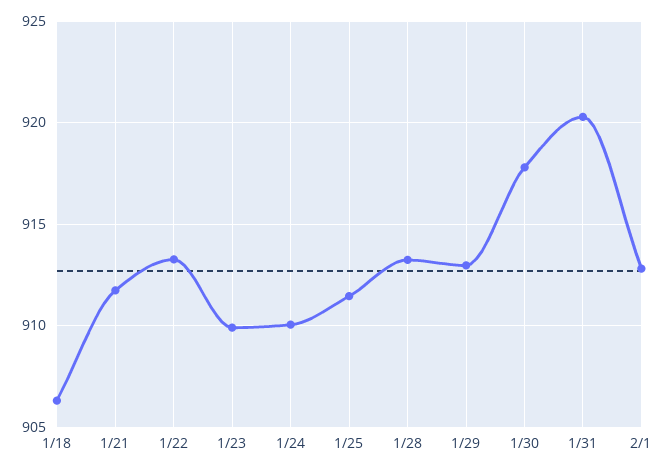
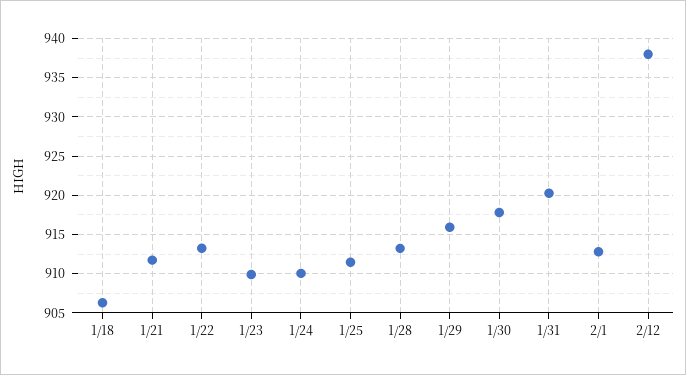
1/29: 913 -> 916
2/12: none -> 938

